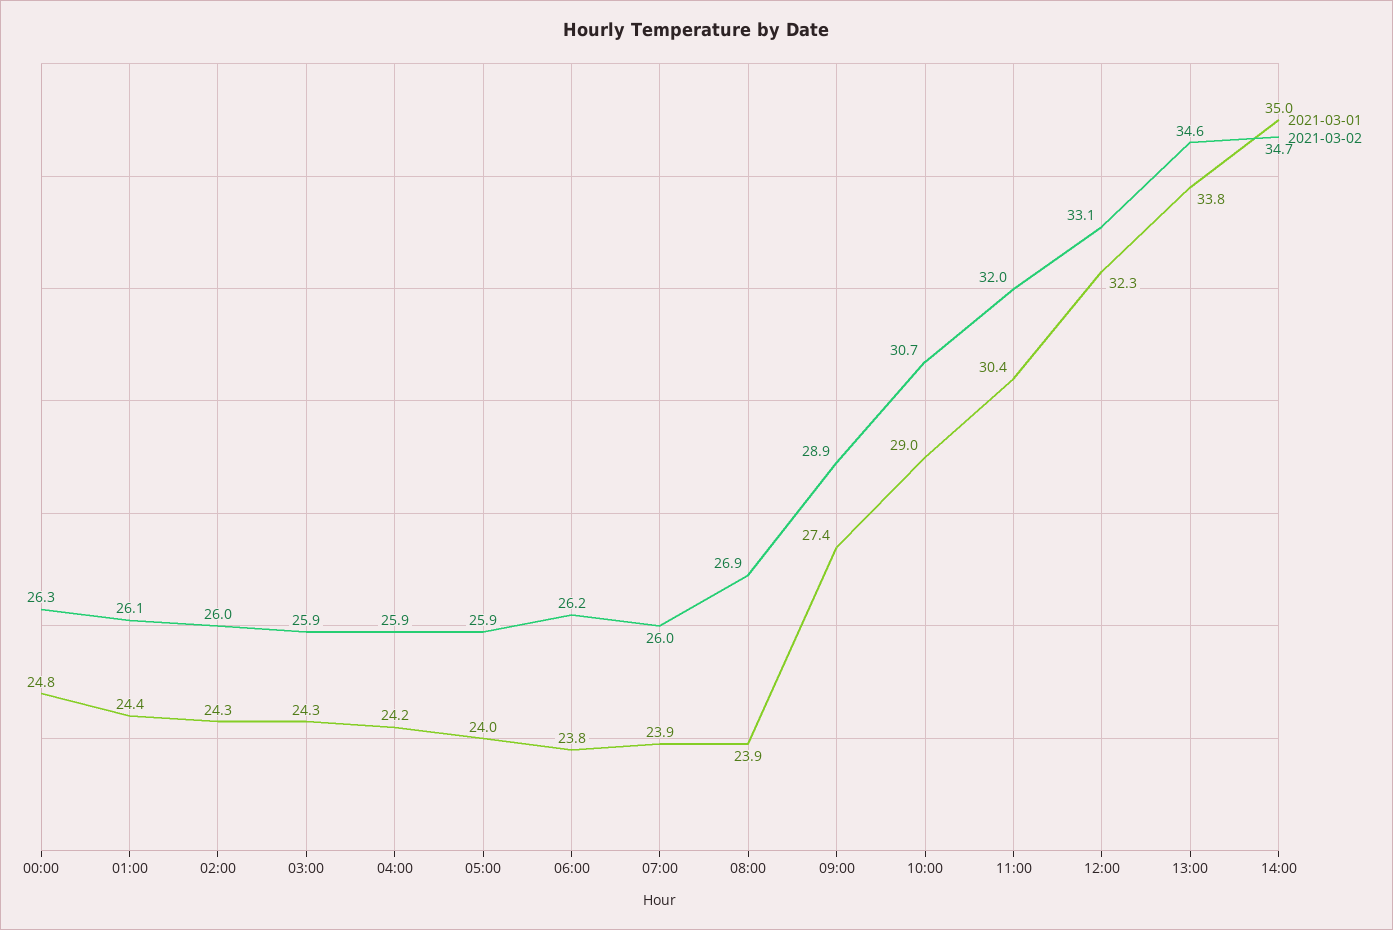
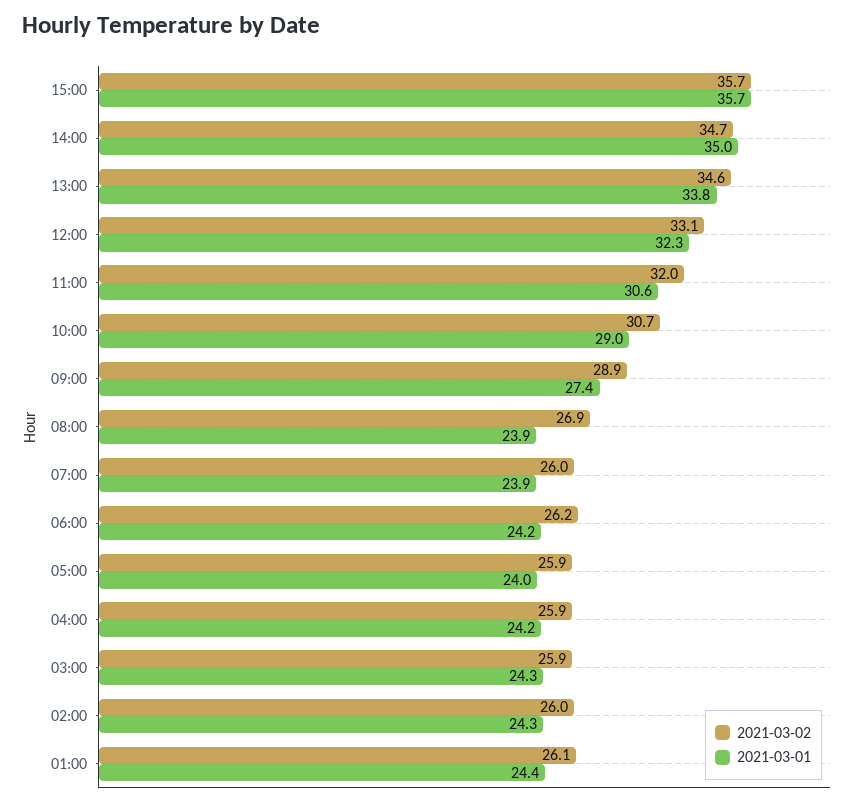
2021-03-01, 00:00: 24.8 -> none
2021-03-02, 00:00: 26.3 -> none
2021-03-01, 06:00: 23.8 -> 24.2
2021-03-01, 11:00: 30.4 -> 30.6
2021-03-02, 15:00: none -> 35.7
2021-03-01, 15:00: none -> 35.7

